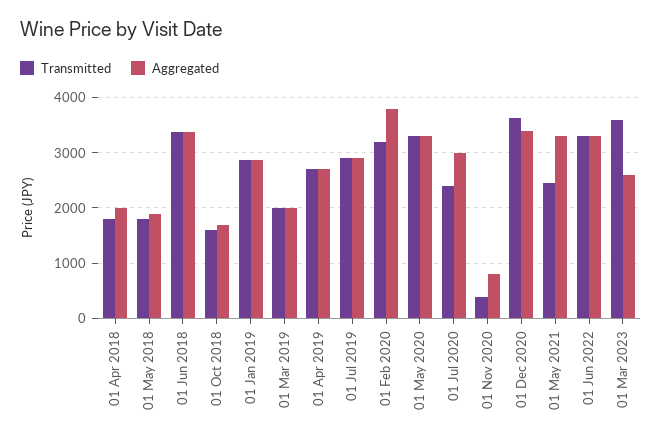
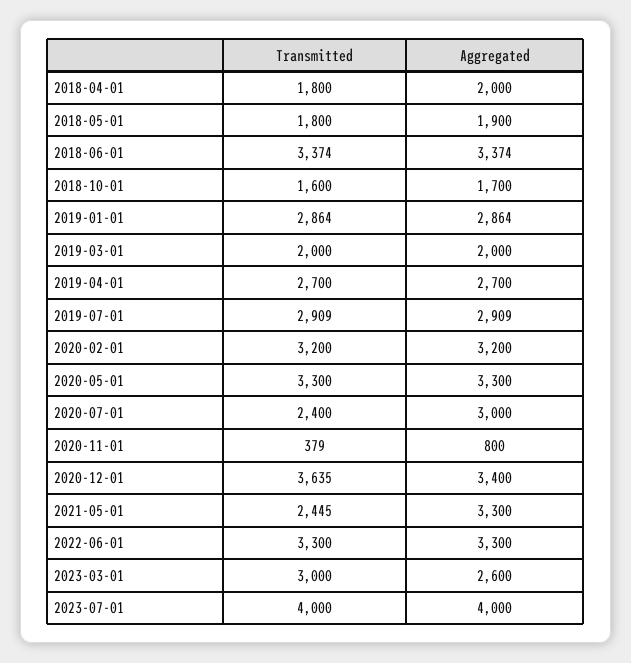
Aggregated, 01 Feb 2020: 3800 -> 3200
Transmitted, 01 Mar 2023: 3600 -> 3000
Transmitted, 2023-07-01: none -> 4000
Aggregated, 2023-07-01: none -> 4000

